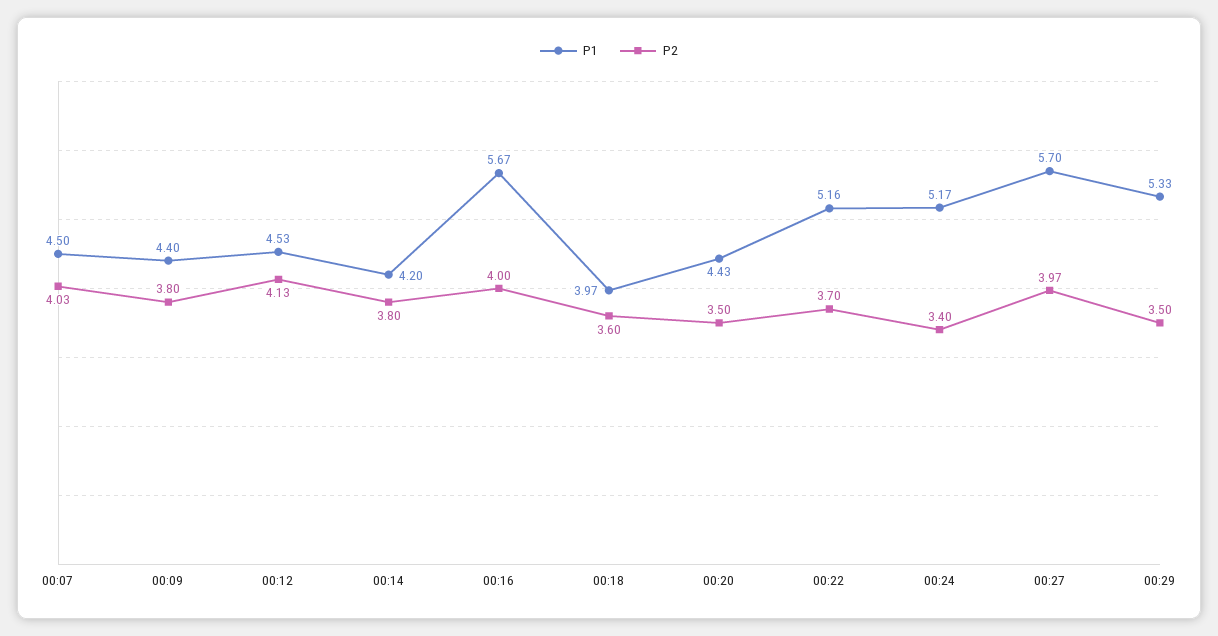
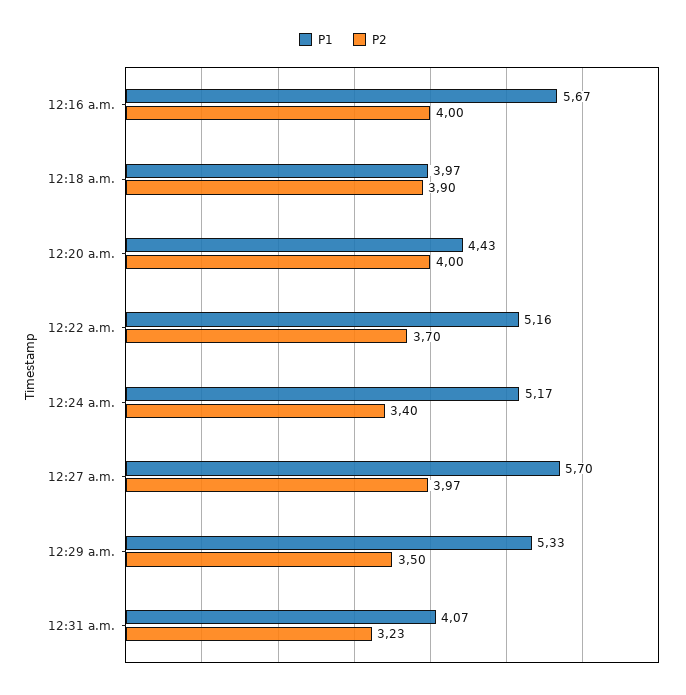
P1, 00:07: 4.5 -> none
P2, 00:07: 4.03 -> none
P1, 00:09: 4.4 -> none
P2, 00:09: 3.8 -> none
P1, 00:12: 4.53 -> none
P2, 00:12: 4.13 -> none
P1, 00:14: 4.2 -> none
P2, 00:14: 3.8 -> none
P2, 00:18: 3.6 -> 3.9
P2, 00:20: 3.5 -> 4
P1, 12:31 a.m.: none -> 4.07
P2, 12:31 a.m.: none -> 3.23

